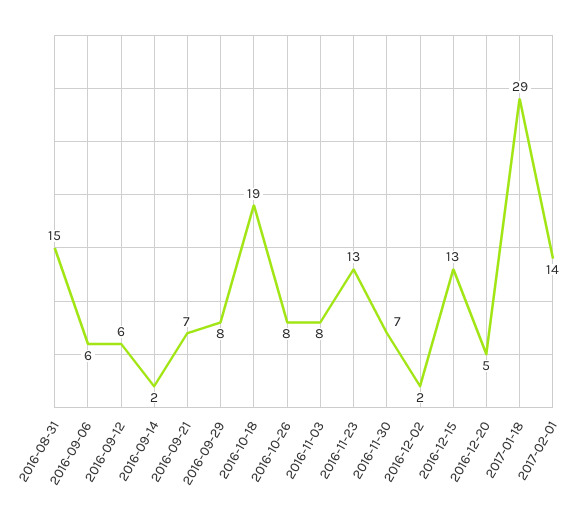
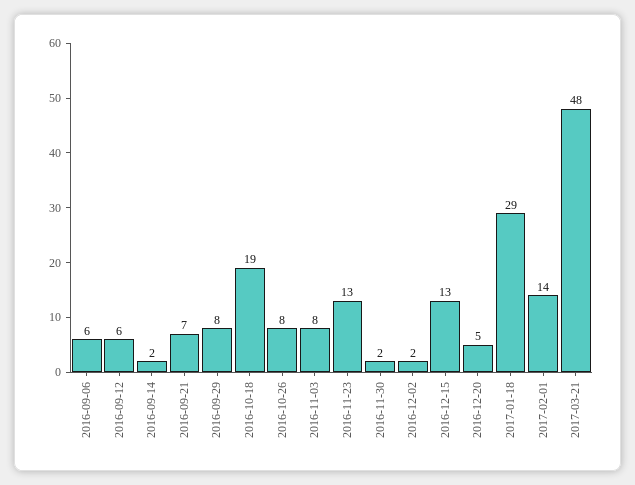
2016-08-31: 15 -> none
2016-11-30: 7 -> 2
2017-03-21: none -> 48

